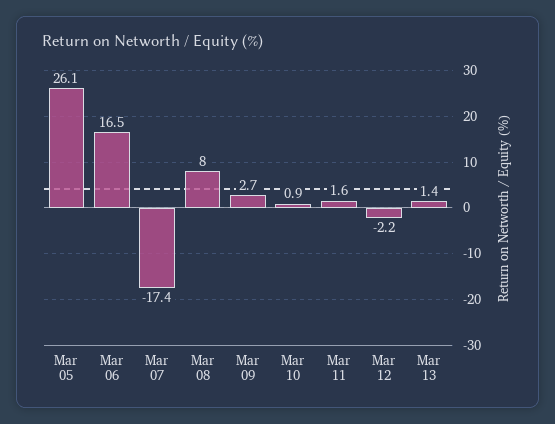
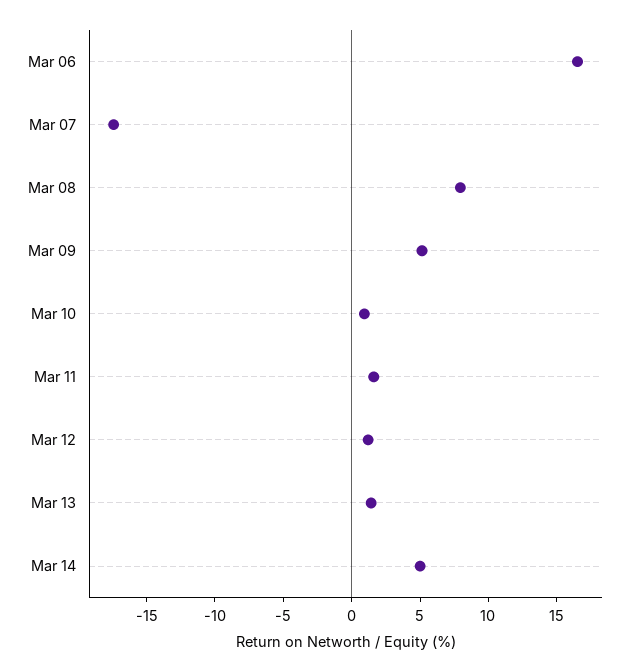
Mar 05: 26.1 -> none
Mar 09: 2.7 -> 5
Mar 12: -2.2 -> 1
Mar 14: none -> 5

